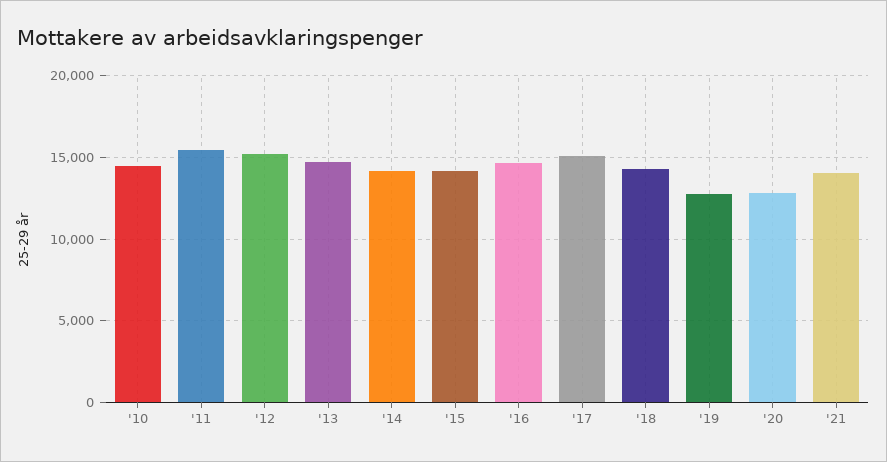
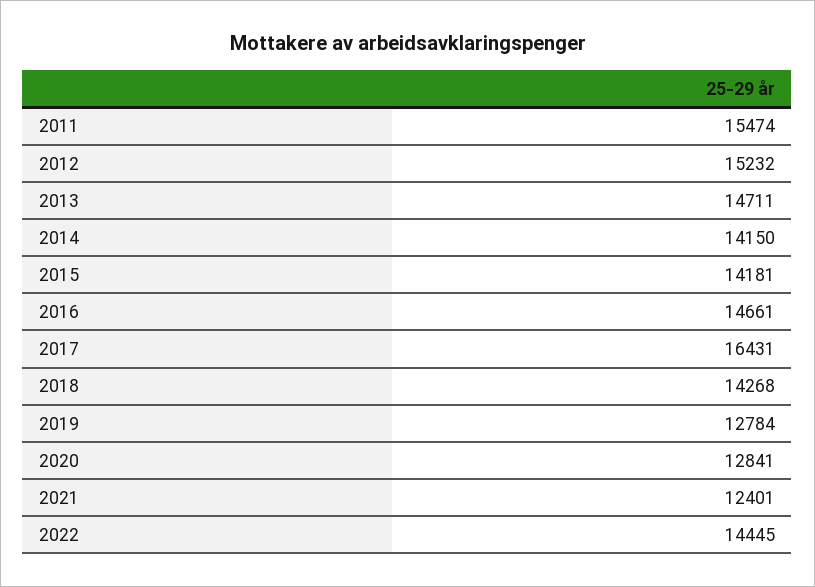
'10: 14500 -> none
'17: 15000 -> 16431
'21: 14000 -> 12401
2022: none -> 14445

